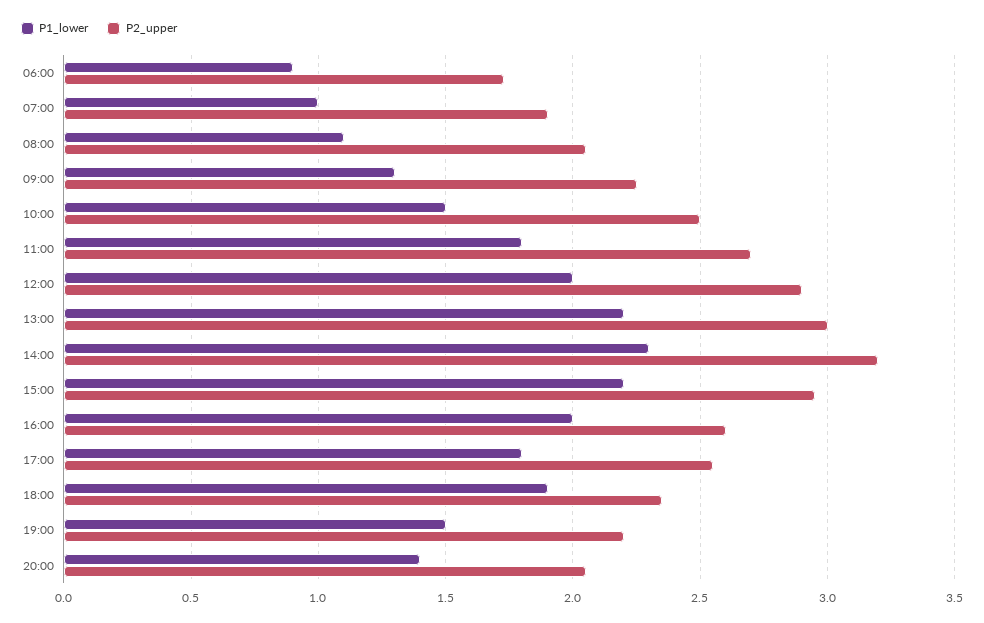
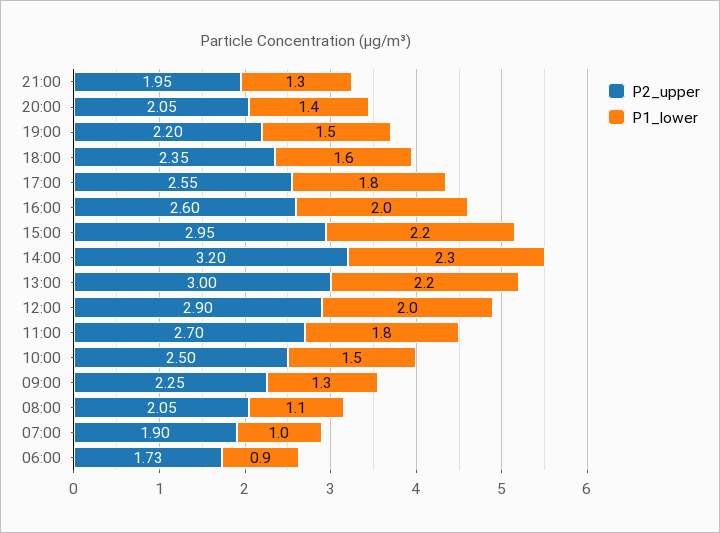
P1_lower, 18:00: 1.9 -> 1.6
P2_upper, 21:00: none -> 1.95
P1_lower, 21:00: none -> 1.3

